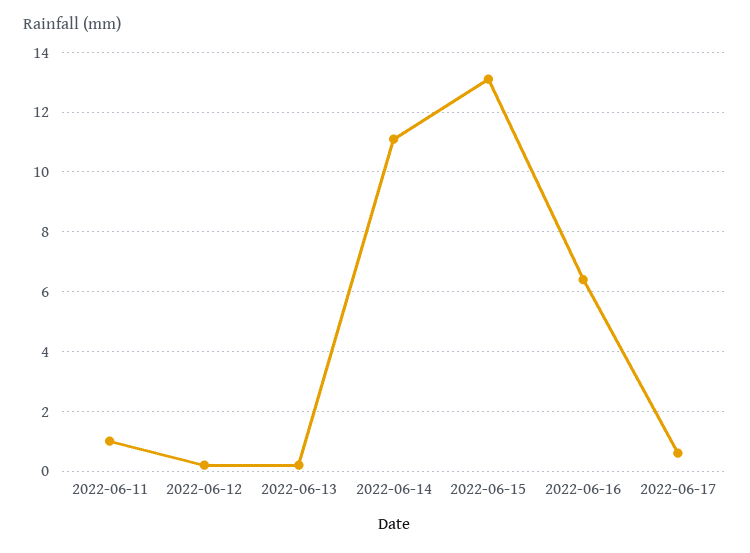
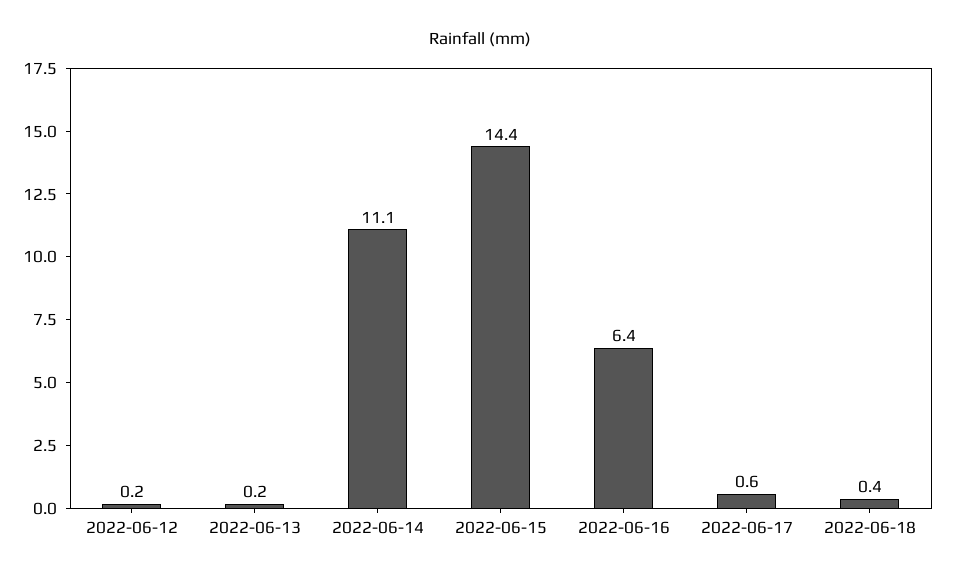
2022-06-11: 1 -> none
2022-06-15: 13 -> 14.4
2022-06-18: none -> 0.4

